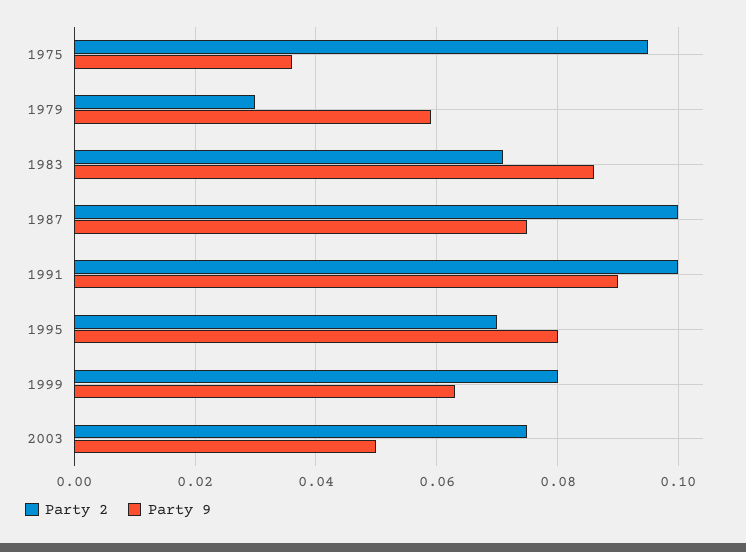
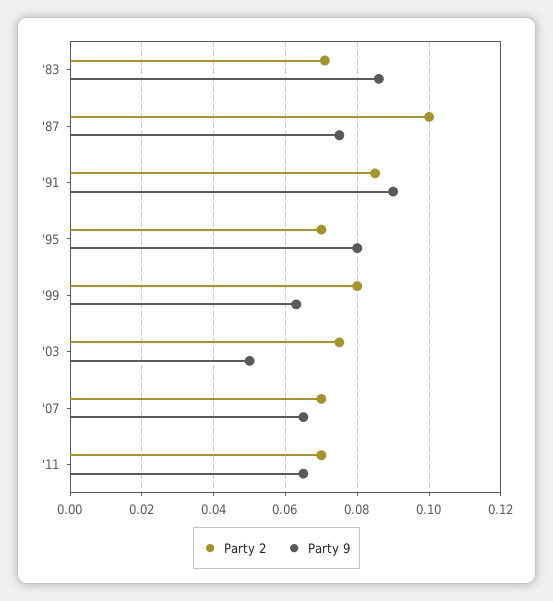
Party 2, 1975: 0.095 -> none
Party 9, 1975: 0.035 -> none
Party 2, 1979: 0.03 -> none
Party 9, 1979: 0.06 -> none
Party 2, 1991: 0.1 -> 0.085
Party 2, '07: none -> 0.07
Party 9, '07: none -> 0.065
Party 2, '11: none -> 0.07
Party 9, '11: none -> 0.065

